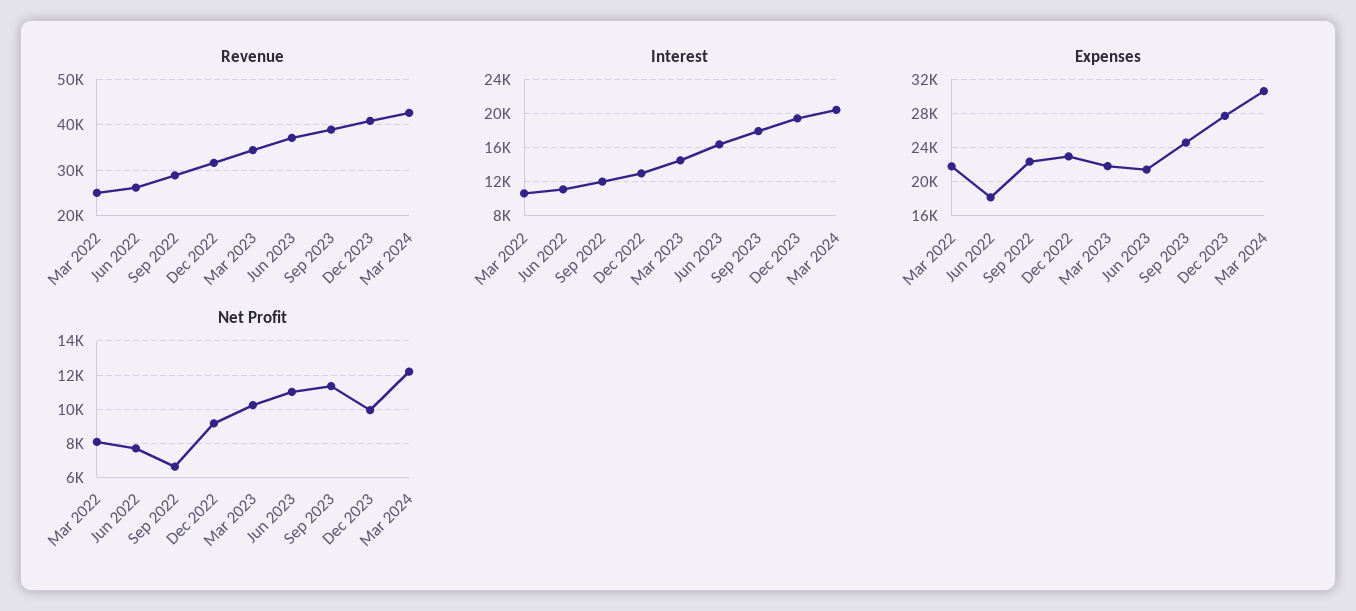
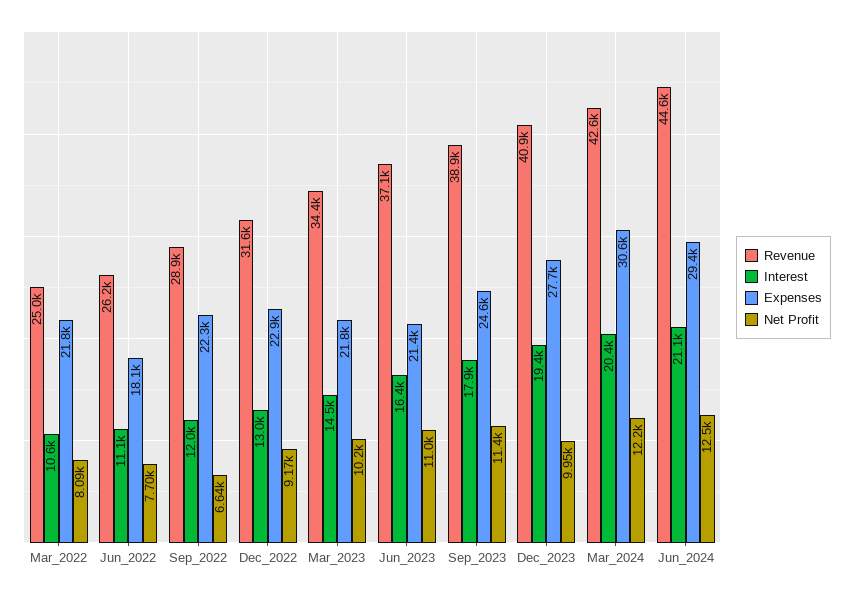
Revenue, Jun_2024: none -> 44600
Interest, Jun_2024: none -> 21100
Expenses, Jun_2024: none -> 29400
Net Profit, Jun_2024: none -> 12500

